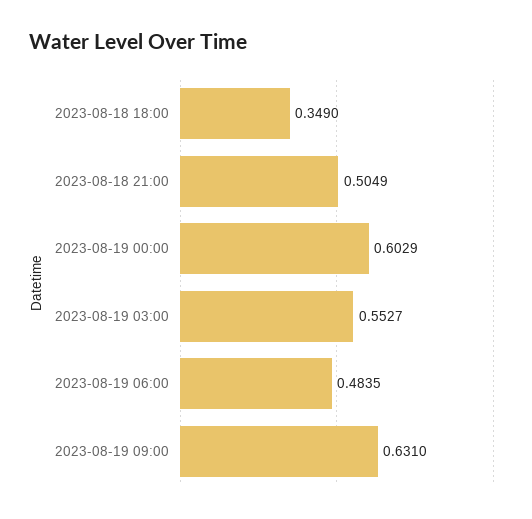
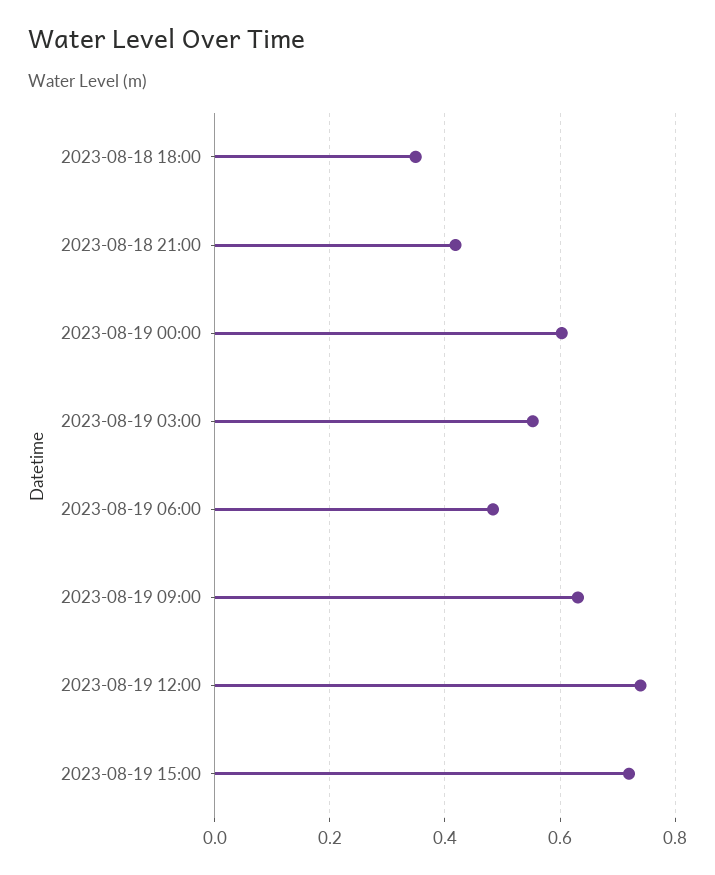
2023-08-18 21:00: 0.5049 -> 0.42
2023-08-19 12:00: none -> 0.74
2023-08-19 15:00: none -> 0.72

